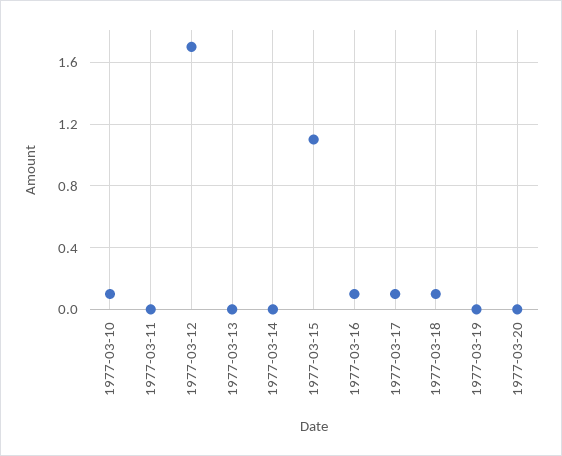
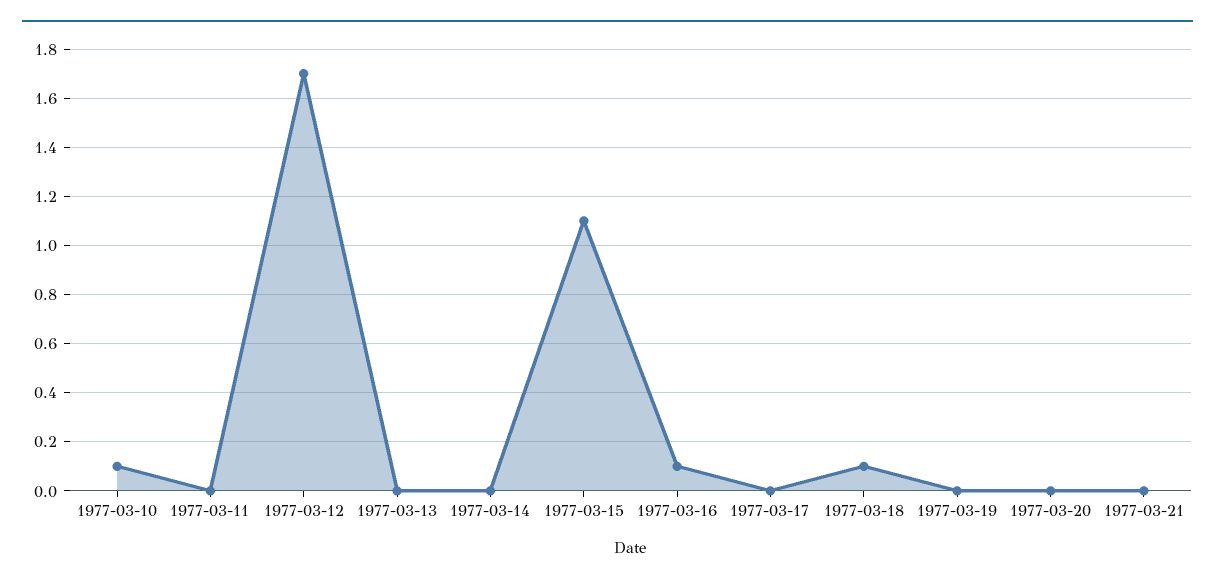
1977-03-17: 0.1 -> 0
1977-03-21: none -> 0

